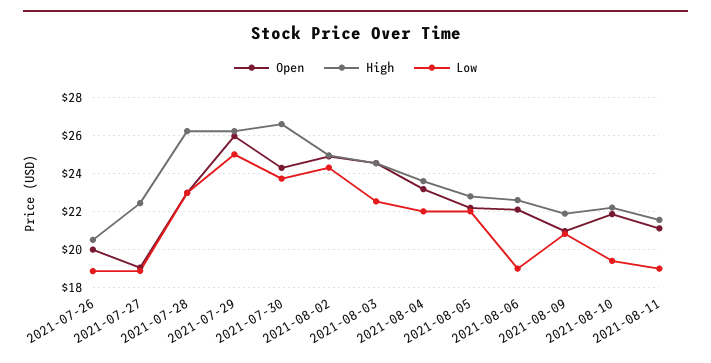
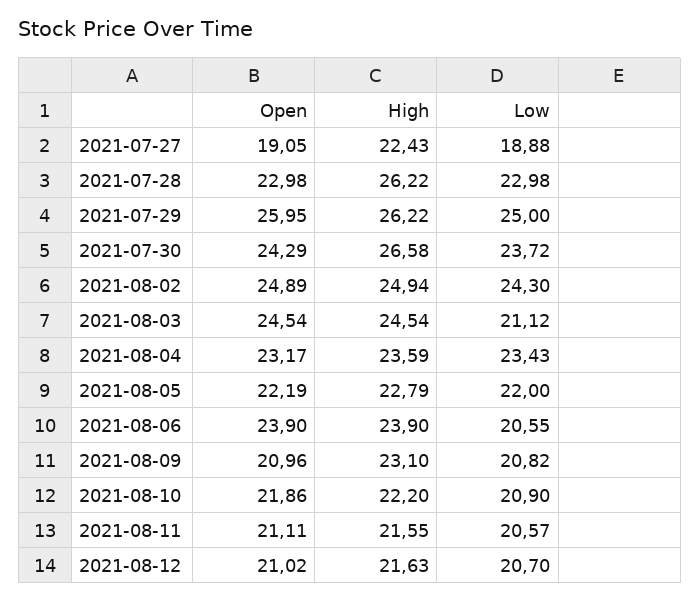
Open, 2021-07-26: 20 -> none
High, 2021-07-26: 20.5 -> none
Low, 2021-07-26: 19 -> none
Low, 2021-08-03: 22.5 -> 21.12
Low, 2021-08-04: 22 -> 23.43
Open, 2021-08-06: 22 -> 23.9
High, 2021-08-06: 22.5 -> 23.9
Low, 2021-08-06: 19 -> 20.55
High, 2021-08-09: 22 -> 23.1
Low, 2021-08-10: 19.5 -> 20.9
Low, 2021-08-11: 19 -> 20.57
Open, 2021-08-12: none -> 21.02
High, 2021-08-12: none -> 21.63
Low, 2021-08-12: none -> 20.7

